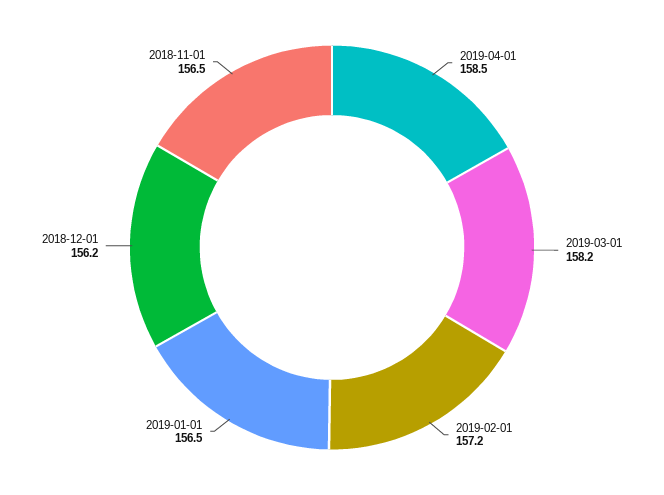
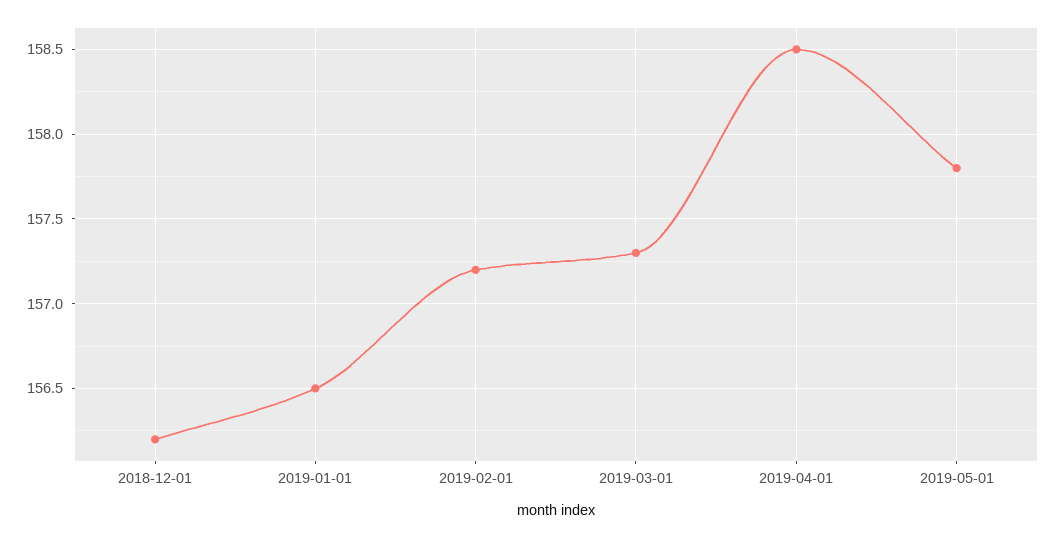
2019-03-01: 158.2 -> 157.3
2018-11-01: 156.5 -> none
2019-05-01: none -> 157.8

